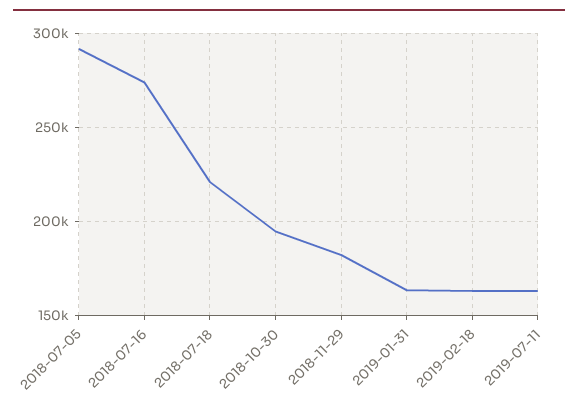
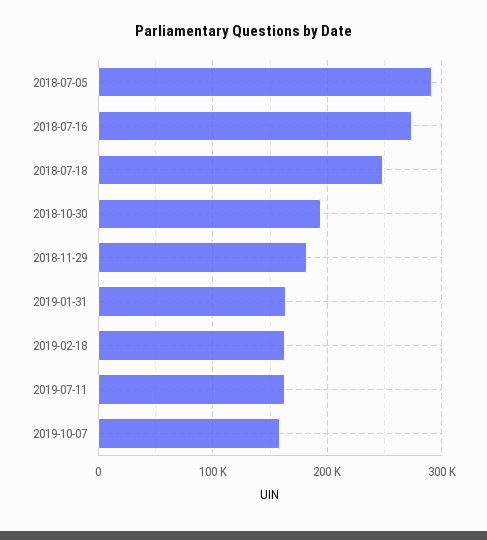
2018-07-18: 220000 -> 250000
2019-10-07: none -> 160000

